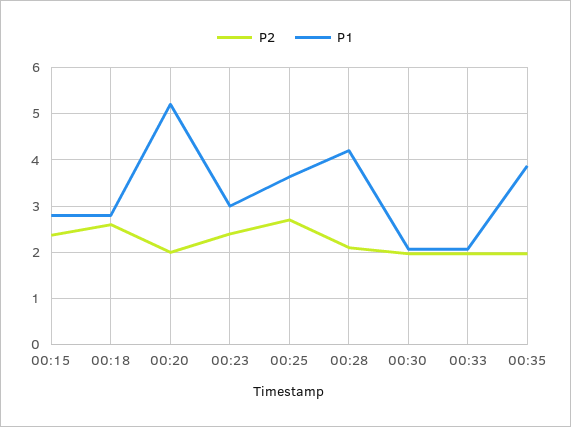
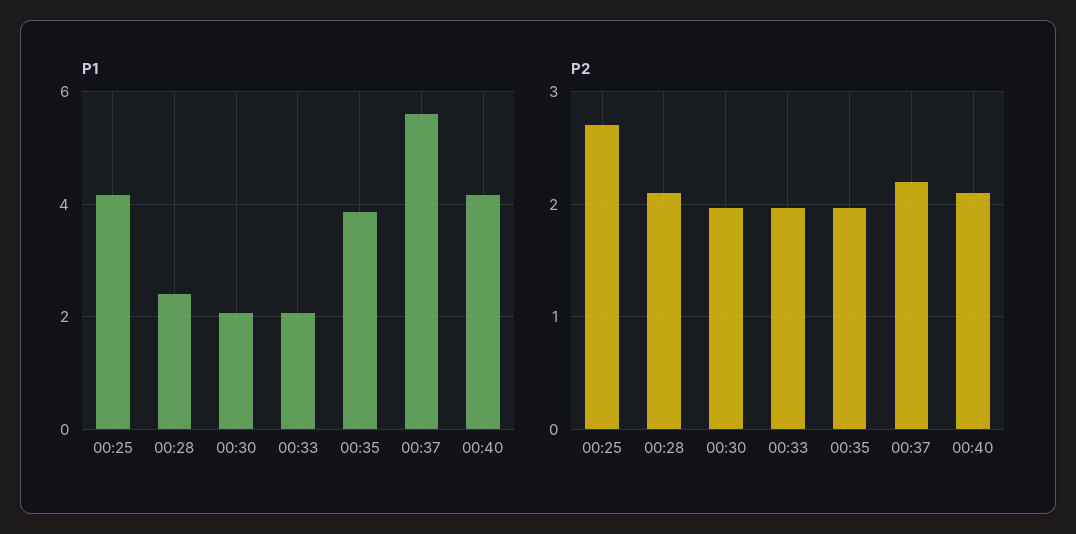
P2, 00:15: 2.4 -> none
P1, 00:15: 2.8 -> none
P2, 00:18: 2.6 -> none
P1, 00:18: 2.8 -> none
P2, 00:20: 2 -> none
P1, 00:20: 5.2 -> none
P2, 00:23: 2.4 -> none
P1, 00:23: 3 -> none
P1, 00:25: 3.6 -> 4.2
P1, 00:28: 4.2 -> 2.4
P1, 00:37: none -> 5.6
P1, 00:40: none -> 4.2
P2, 00:37: none -> 2.2
P2, 00:40: none -> 2.1

